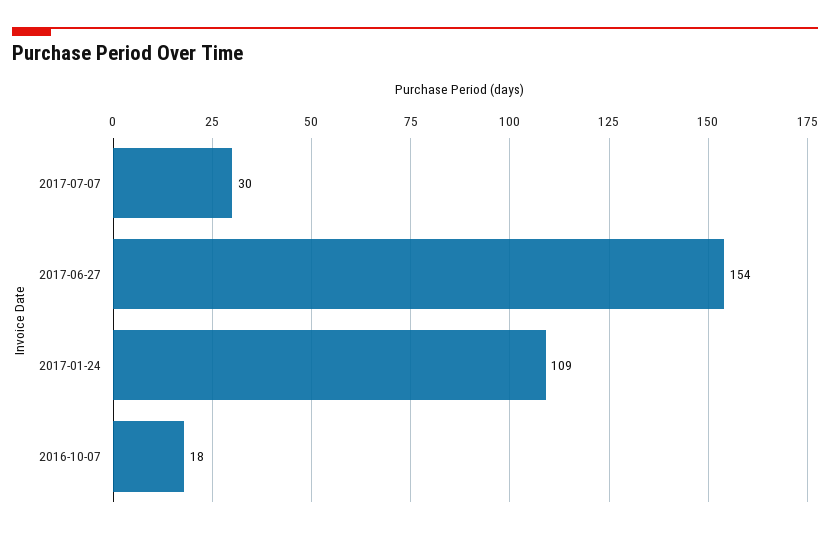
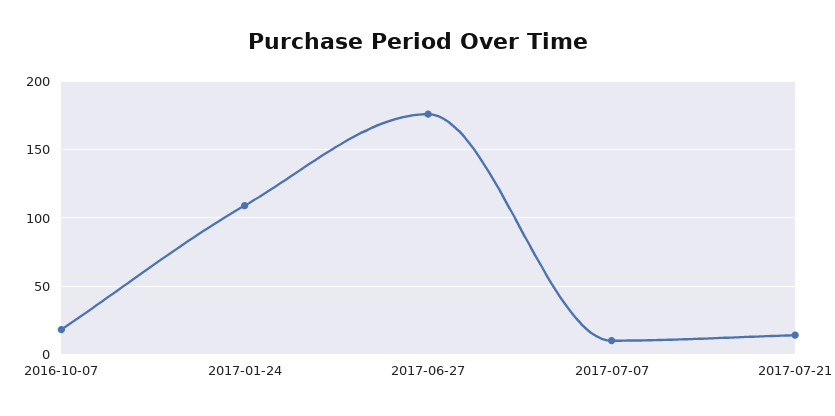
2017-07-07: 30 -> 10
2017-06-27: 154 -> 175
2017-07-21: none -> 15

